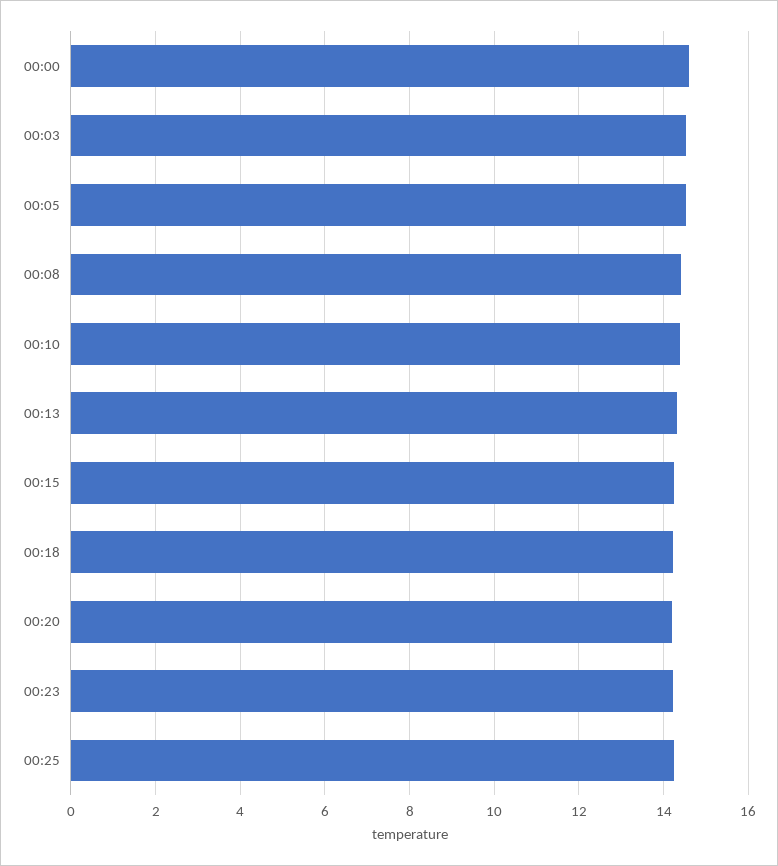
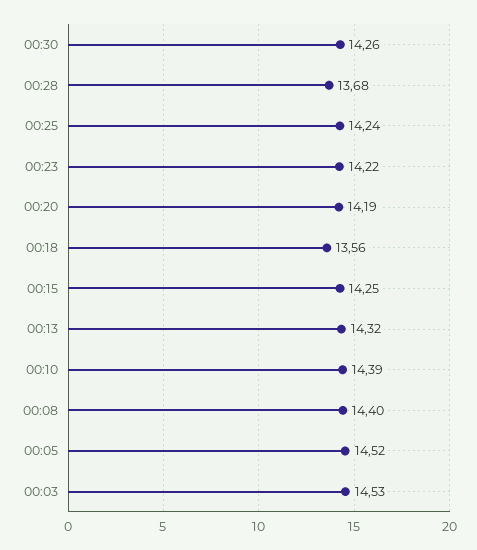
00:00: 14.6 -> none
00:18: 14.2 -> 13.56
00:30: none -> 14.26
00:28: none -> 13.68

